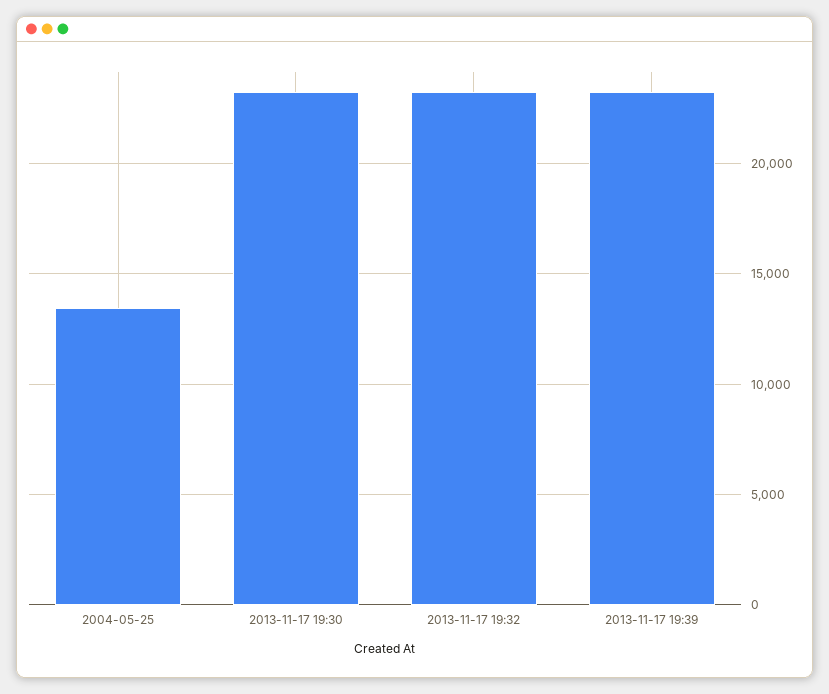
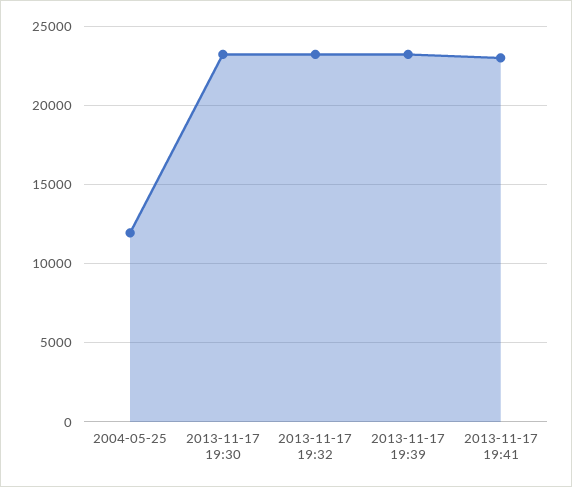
2004-05-25: 13500 -> 12000
2013-11-17 19:41: none -> 23000

